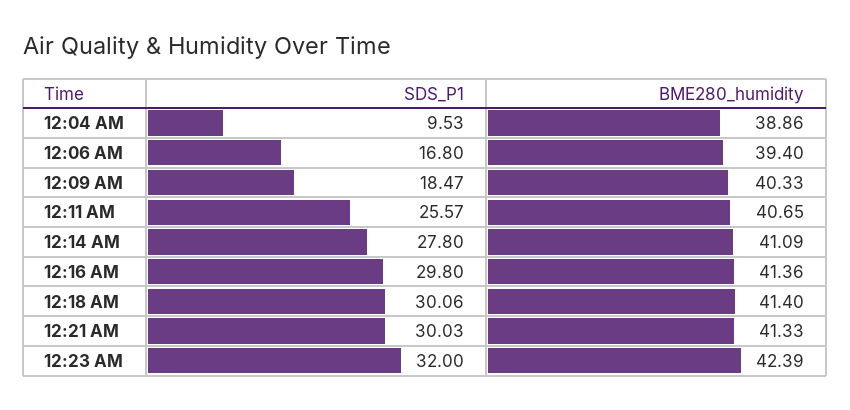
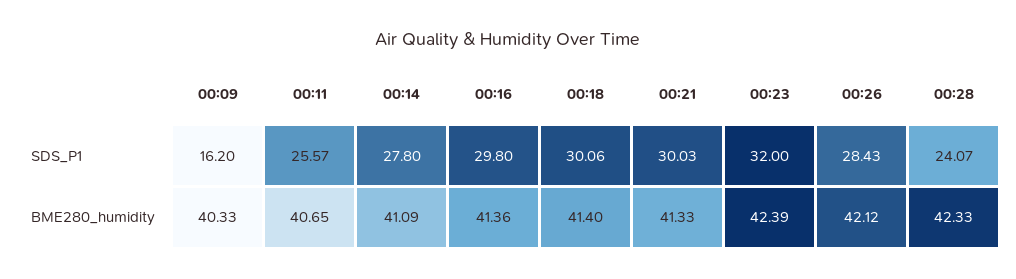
SDS_P1, 12:04 AM: 9.53 -> none
BME280_humidity, 12:04 AM: 38.86 -> none
SDS_P1, 12:06 AM: 16.8 -> none
BME280_humidity, 12:06 AM: 39.4 -> none
SDS_P1, 12:09 AM: 18.47 -> 16.2
SDS_P1, 00:26: none -> 28.43
SDS_P1, 00:28: none -> 24.07
BME280_humidity, 00:26: none -> 42.12
BME280_humidity, 00:28: none -> 42.33

